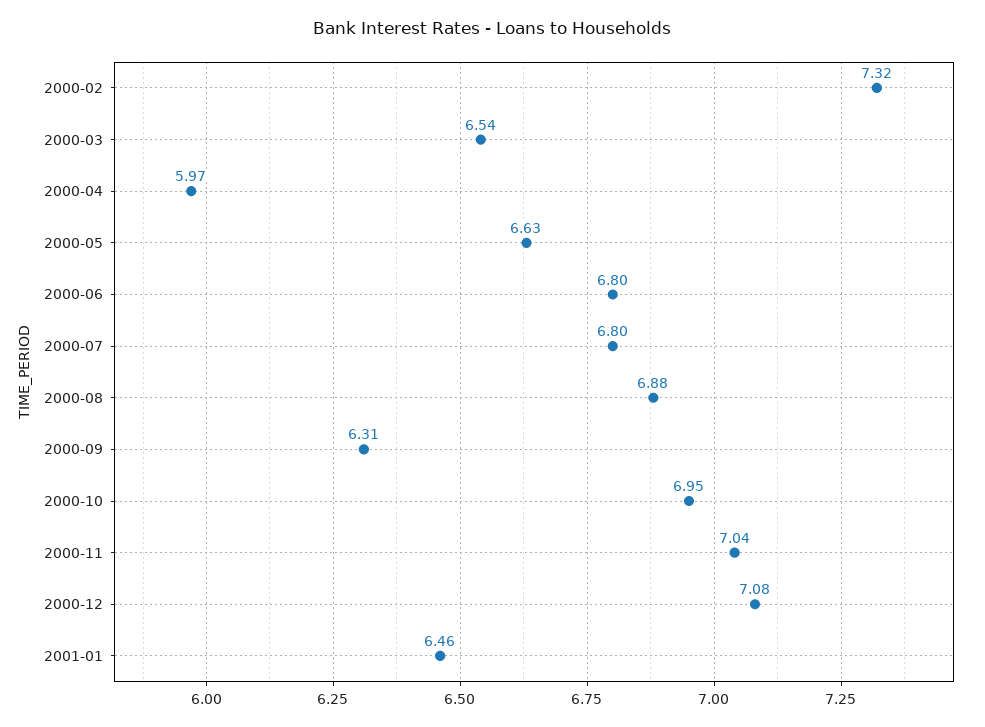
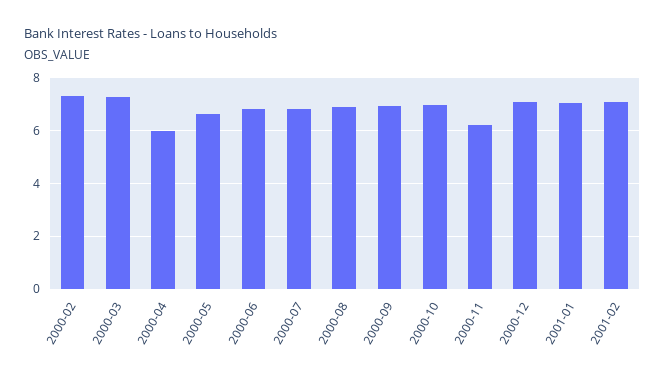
2000-03: 6.54 -> 7.25
2000-09: 6.31 -> 7
2000-11: 7.04 -> 6.25
2001-01: 6.46 -> 7
2001-02: none -> 7

